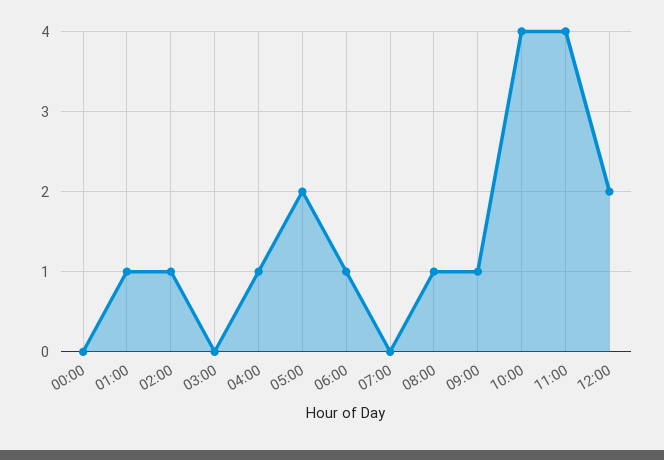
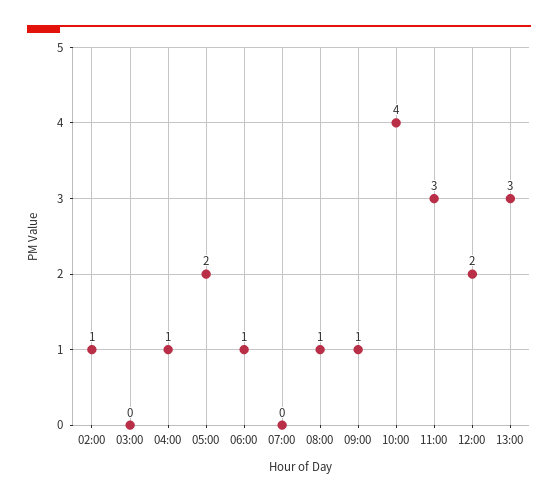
00:00: 0 -> none
01:00: 1 -> none
11:00: 4 -> 3
13:00: none -> 3

